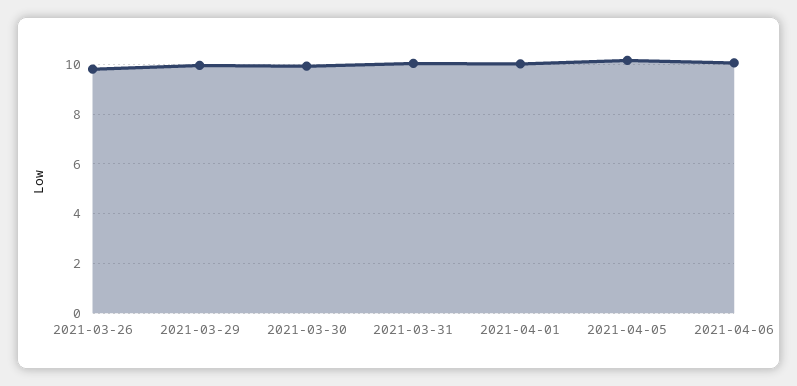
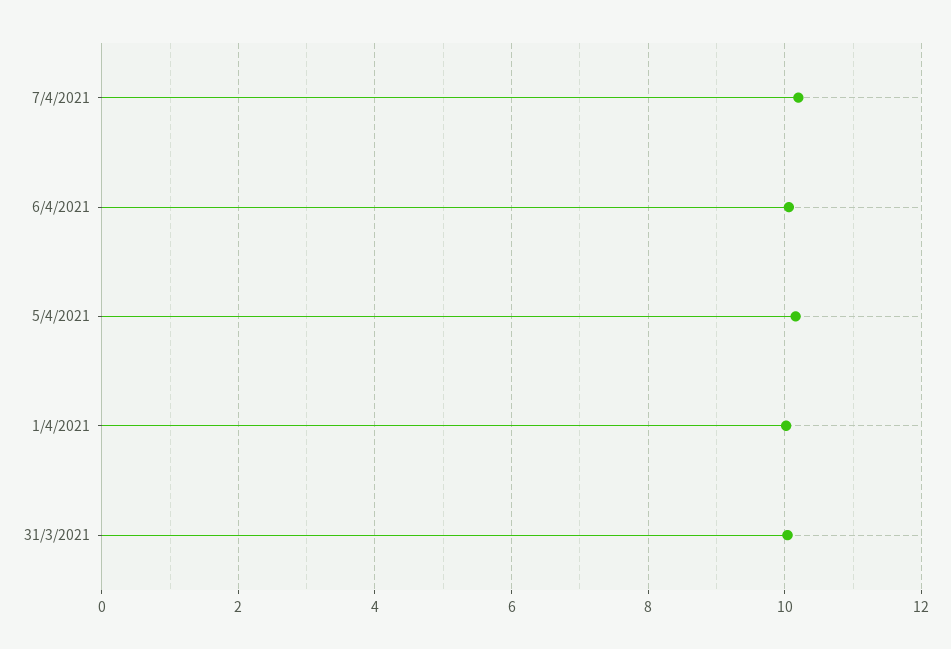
2021-03-26: 9.75 -> none
2021-03-29: 10 -> none
2021-03-30: 10 -> none
7/4/2021: none -> 10.2

